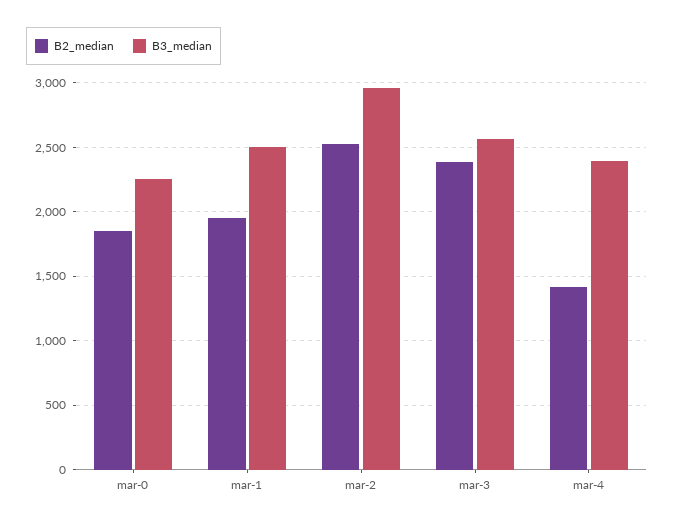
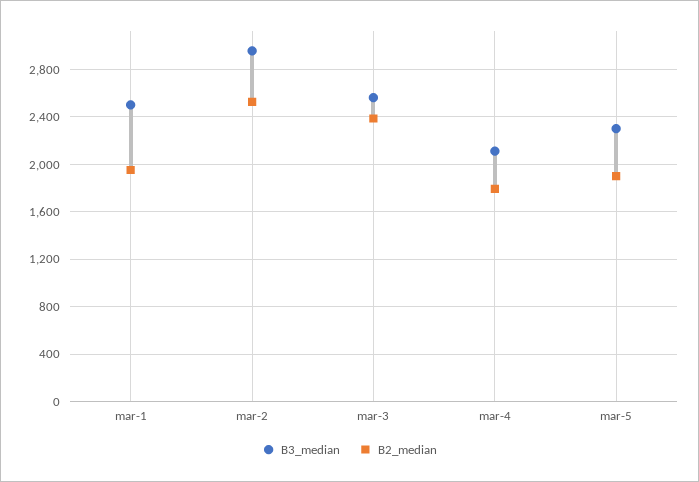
B2_median, mar-0: 1850 -> none
B3_median, mar-0: 2250 -> none
B2_median, mar-4: 1400 -> 1800
B3_median, mar-4: 2400 -> 2100
B3_median, mar-5: none -> 2300
B2_median, mar-5: none -> 1900

